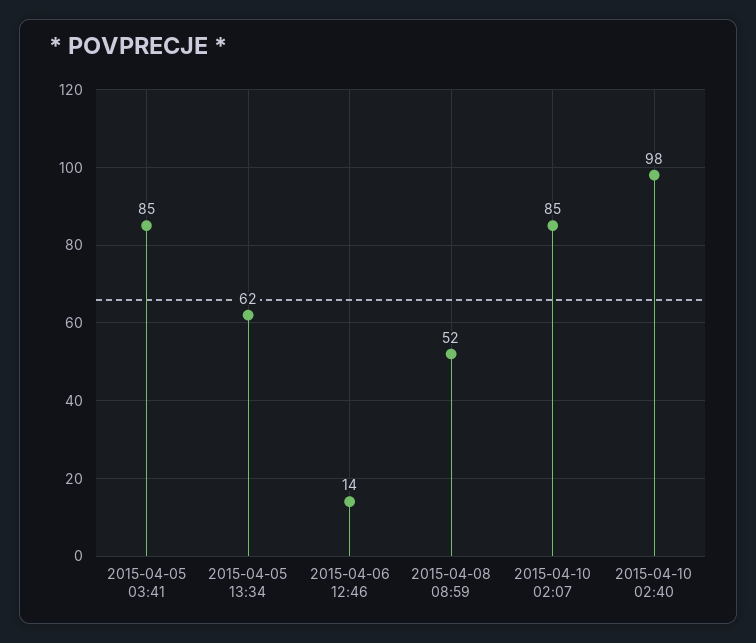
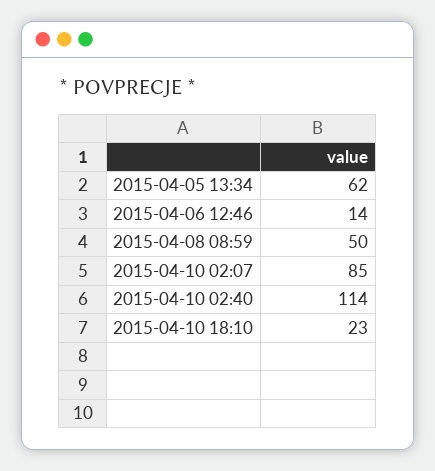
2015-04-05 03:41: 85 -> none
2015-04-08 08:59: 52 -> 50
2015-04-10 02:40: 98 -> 114
2015-04-10 18:10: none -> 23

